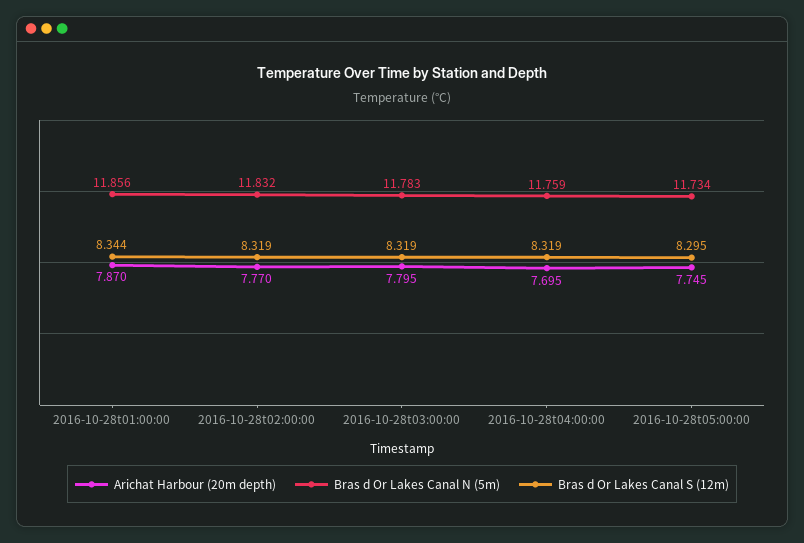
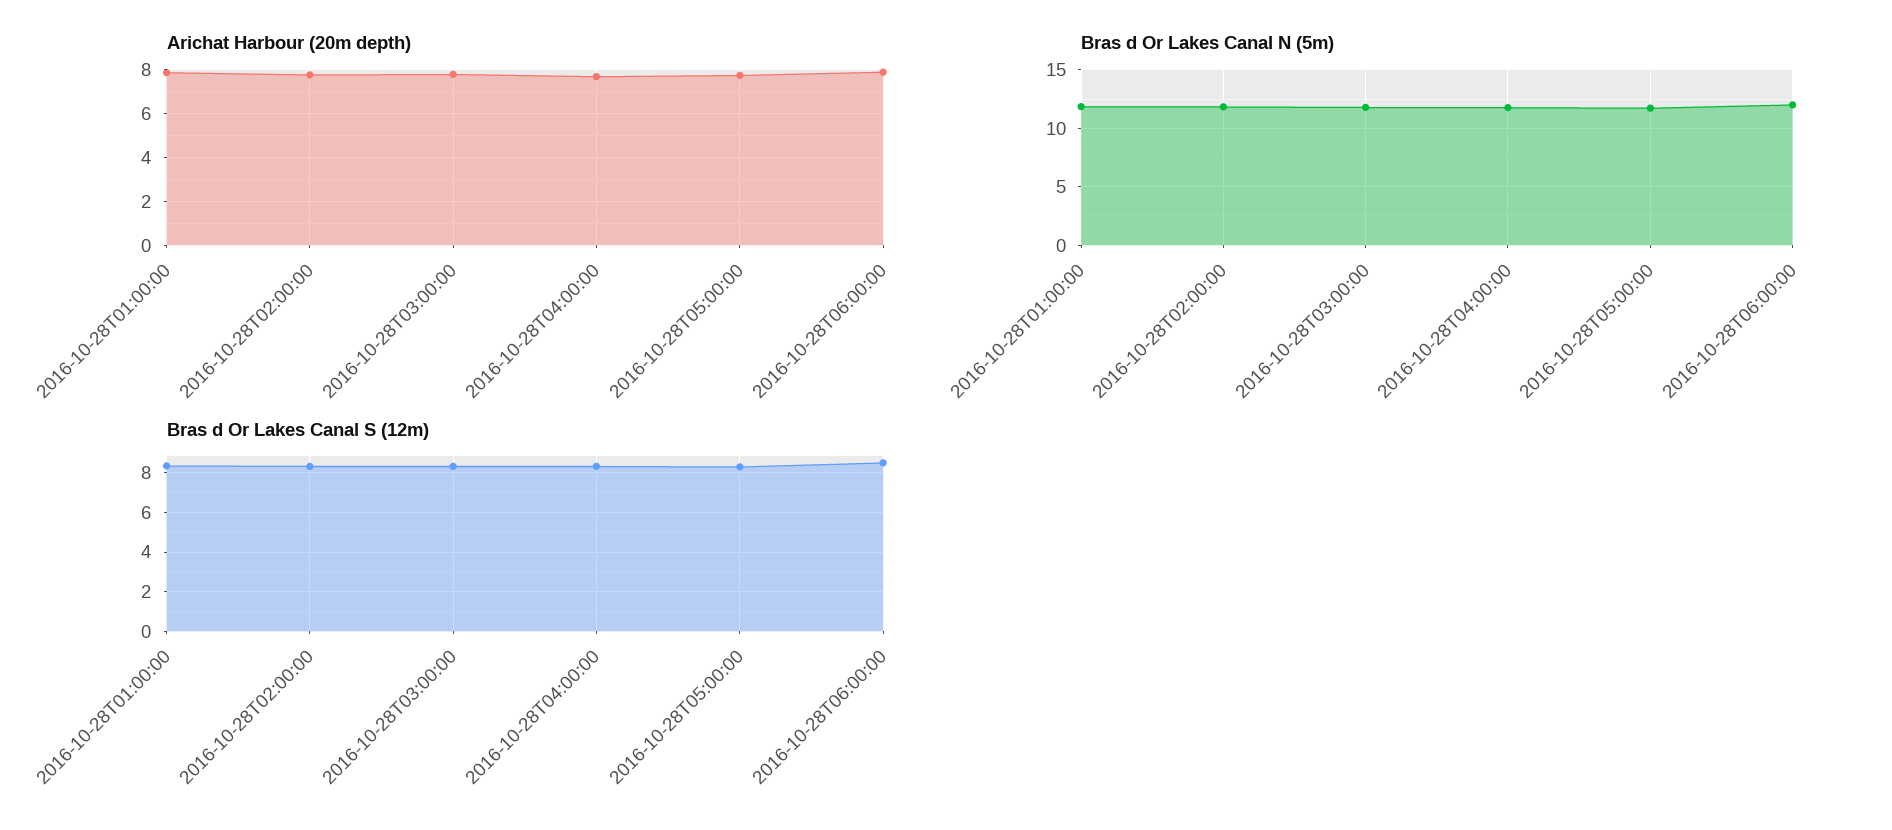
Arichat Harbour (20m depth), 2016-10-28T06:00:00: none -> 8
Bras d Or Lakes Canal N (5m), 2016-10-28T06:00:00: none -> 12
Bras d Or Lakes Canal S (12m), 2016-10-28T06:00:00: none -> 8.5

